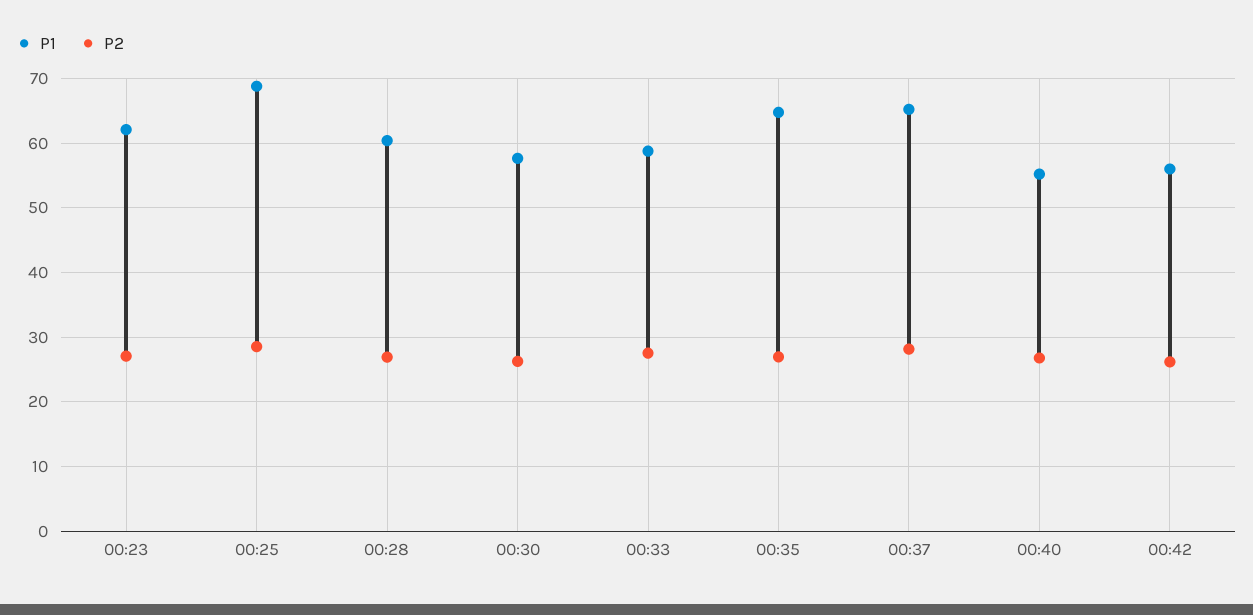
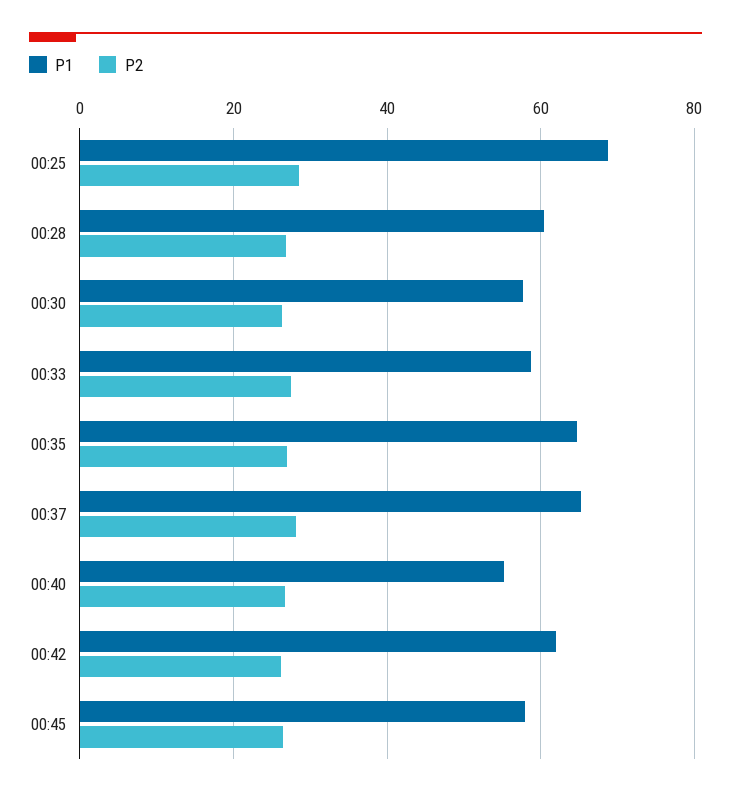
P1, 00:23: 62 -> none
P2, 00:23: 27 -> none
P1, 00:42: 56 -> 62
P1, 00:45: none -> 58
P2, 00:45: none -> 26

